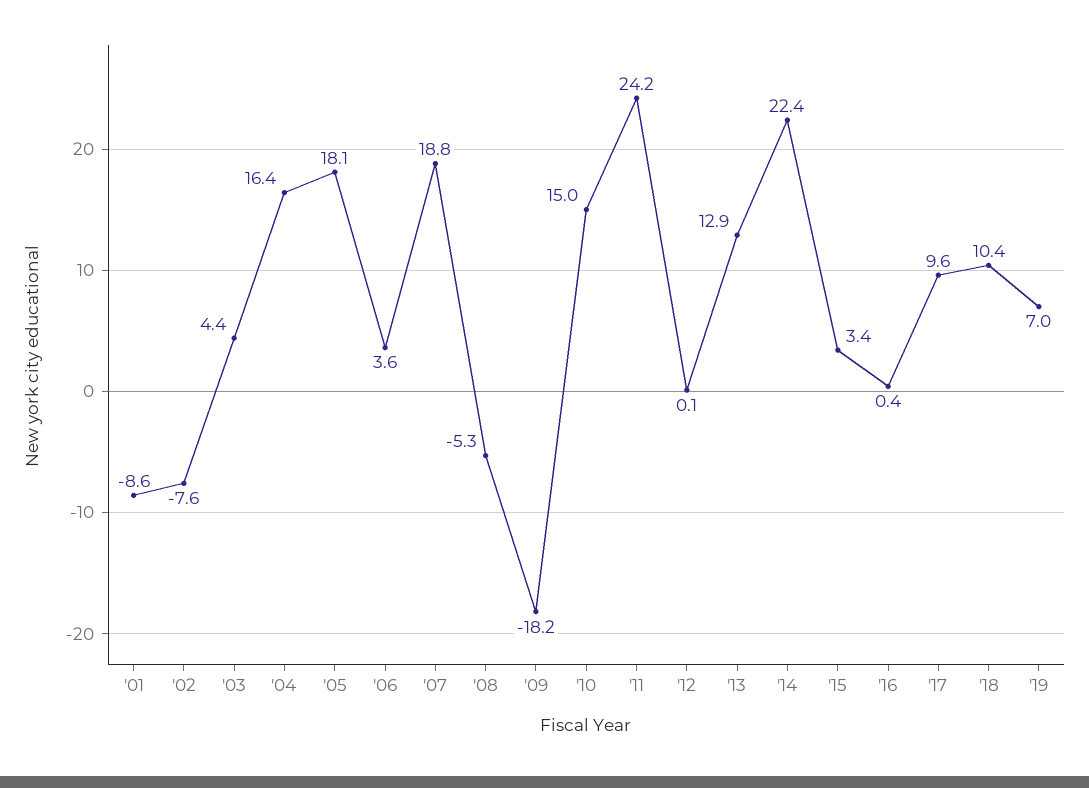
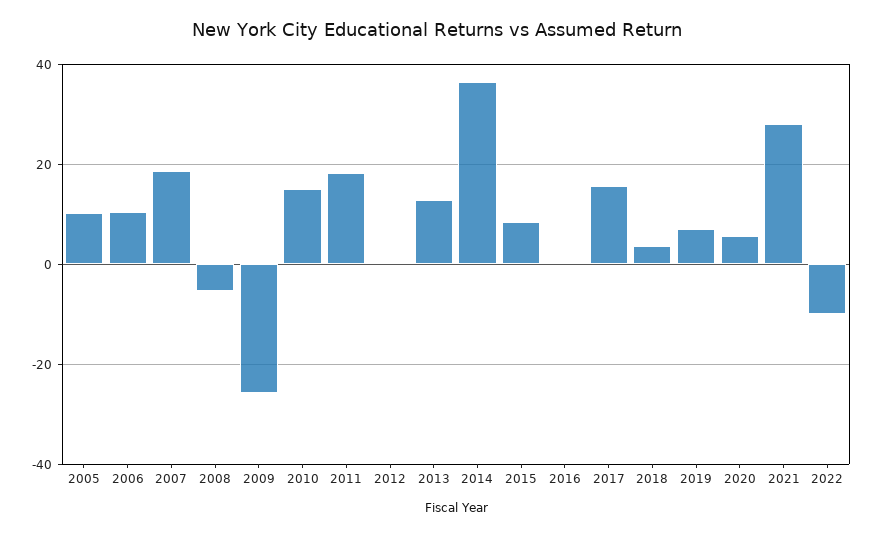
'01: -8.6 -> none
'02: -7.6 -> none
'03: 4.4 -> none
'04: 16.4 -> none
'05: 18.1 -> 10
'06: 3.6 -> 10
'09: -18.2 -> -26
'11: 24.2 -> 18
'14: 22.4 -> 36
'15: 3.4 -> 8
'17: 9.6 -> 16
'18: 10.4 -> 4
2020: none -> 6
2021: none -> 28
2022: none -> -10

